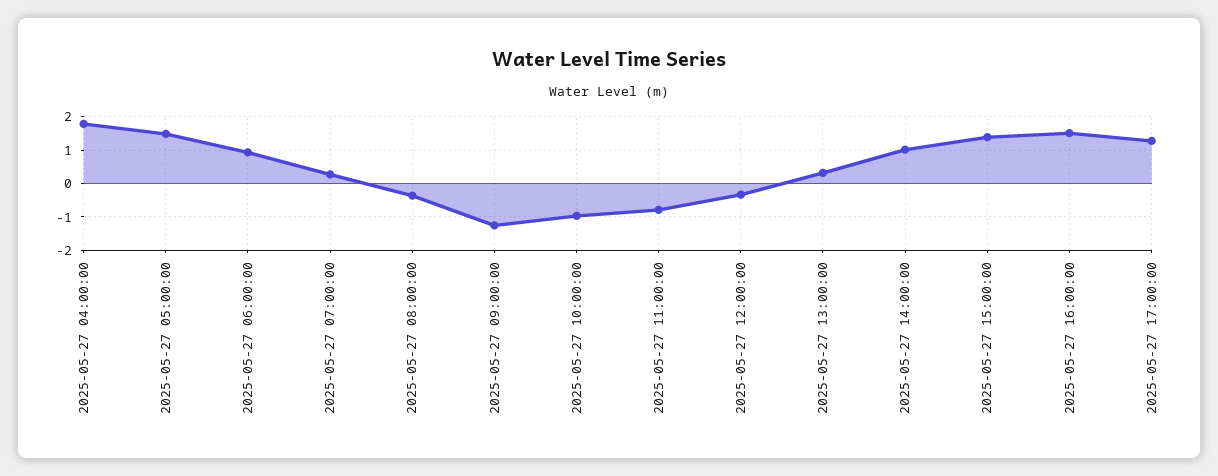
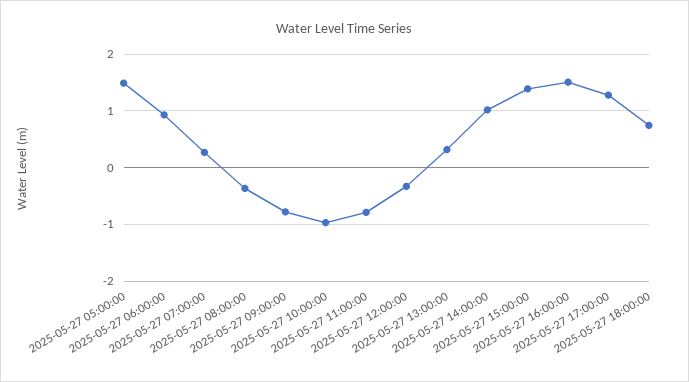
2025-05-27 04:00:00: 1.8 -> none
2025-05-27 09:00:00: -1.2 -> -0.8
2025-05-27 18:00:00: none -> 0.8

